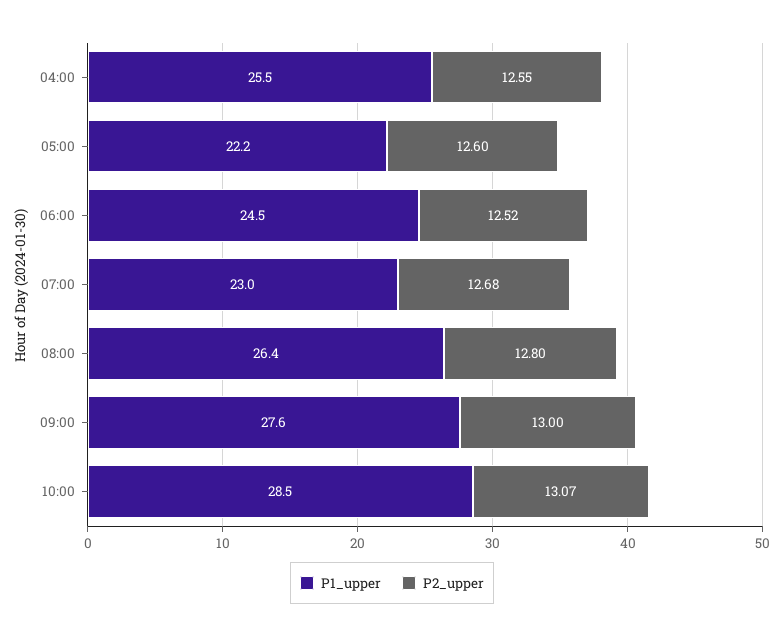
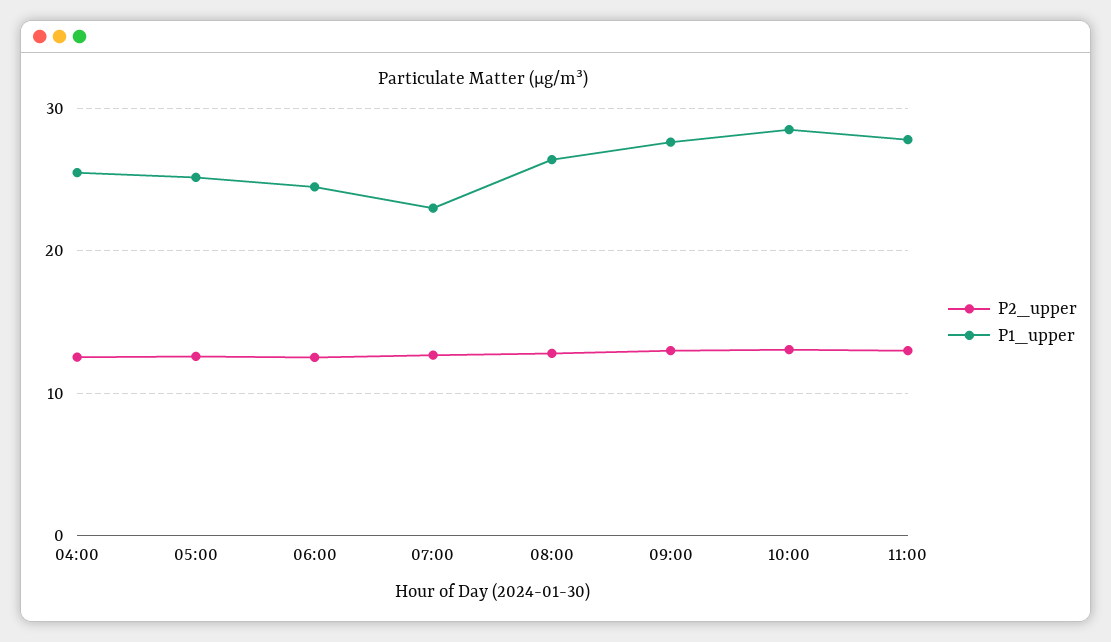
P1_upper, 05:00: 22.2 -> 25
P2_upper, 11:00: none -> 13
P1_upper, 11:00: none -> 28

